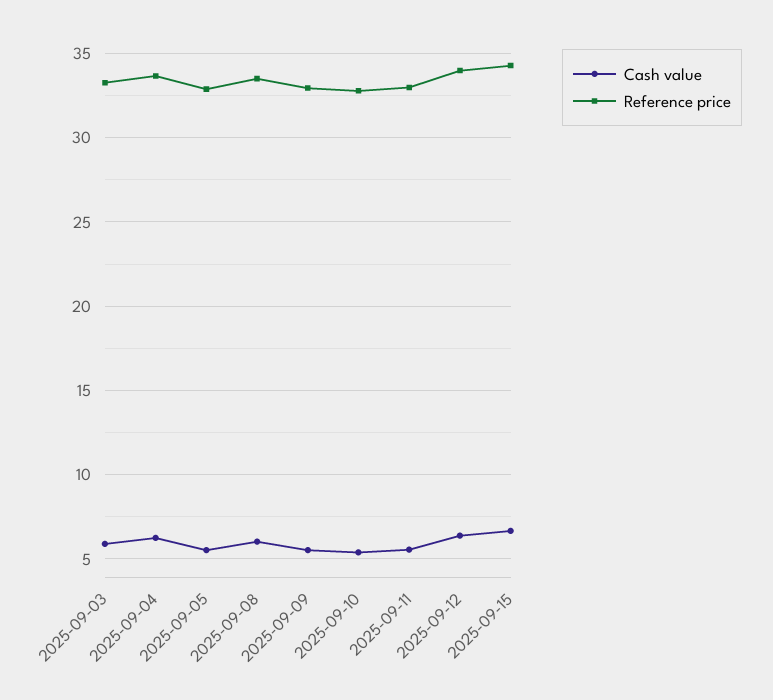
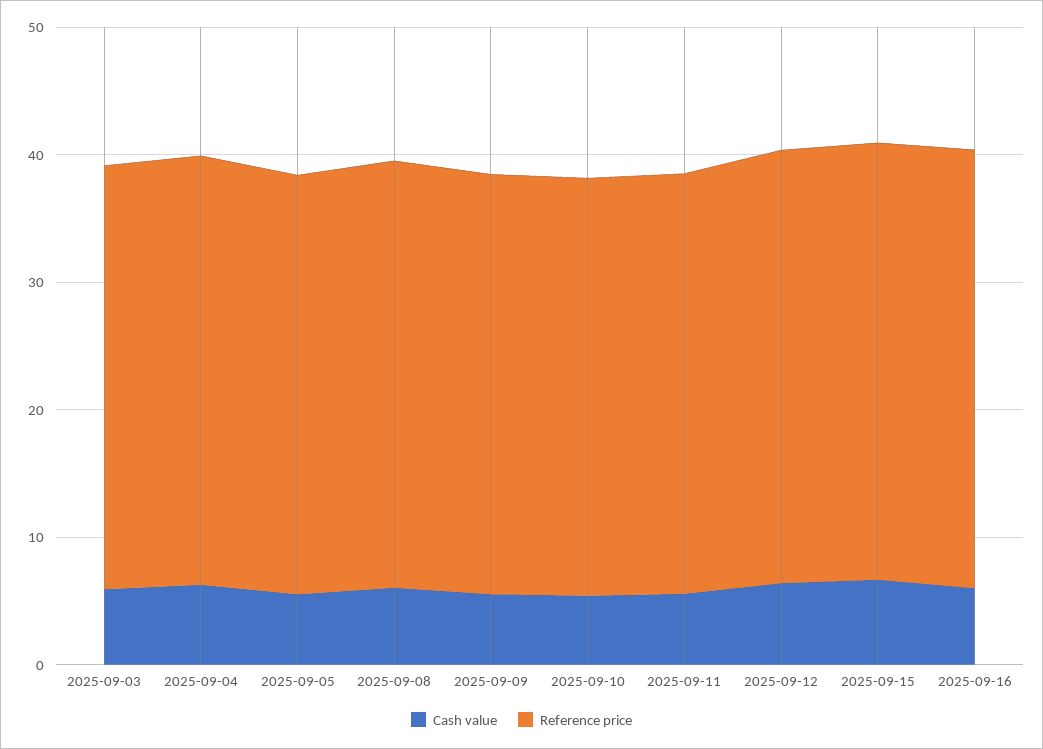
Cash value, 2025-09-16: none -> 6
Reference price, 2025-09-16: none -> 34

